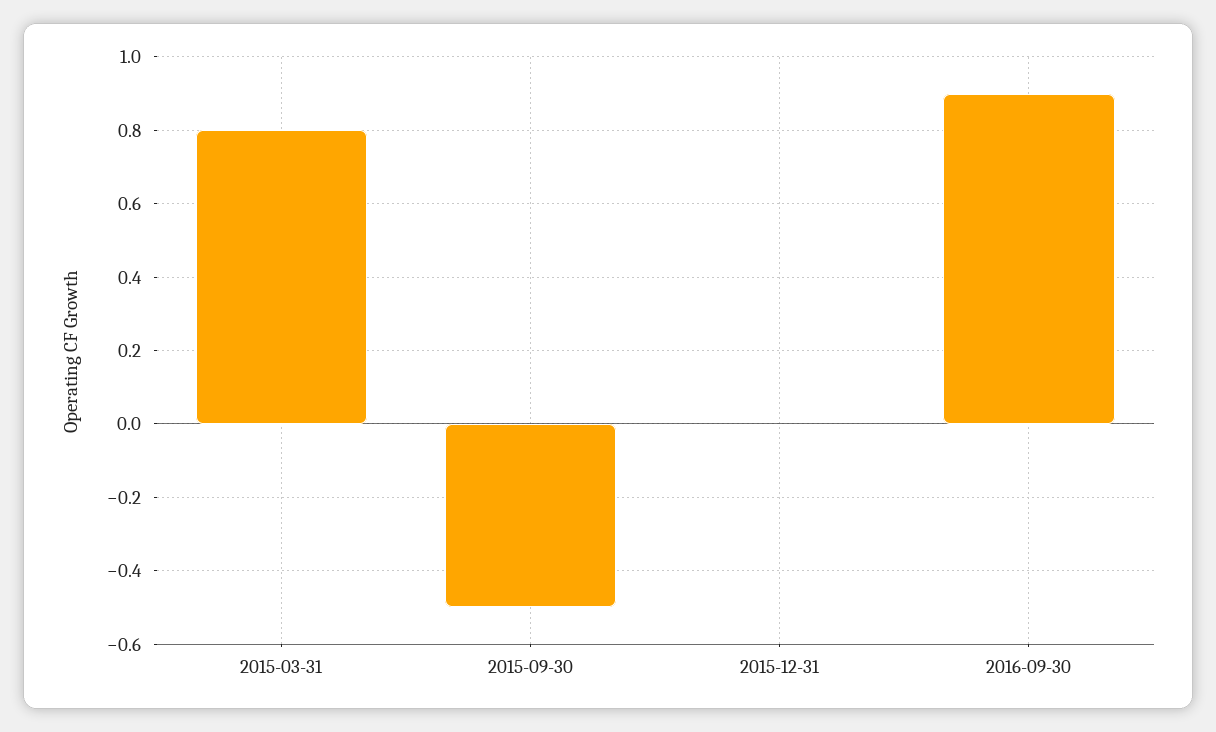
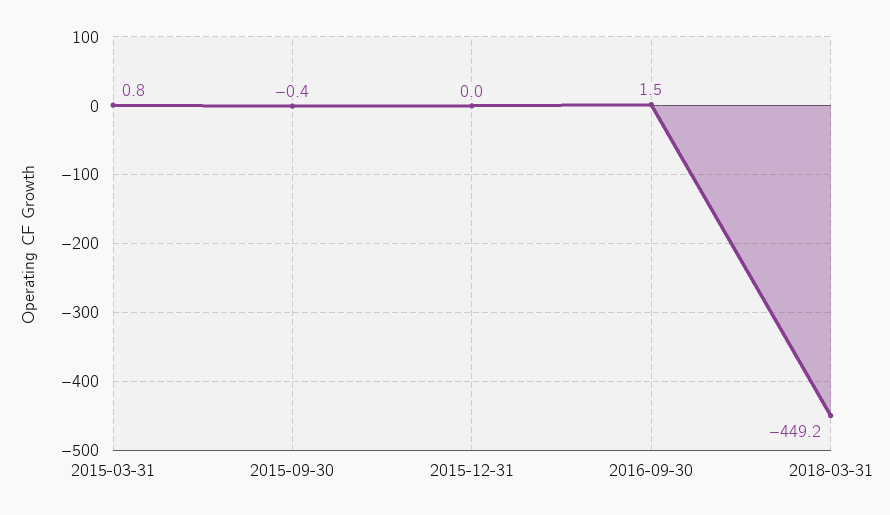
2015-09-30: -0.5 -> -0.4
2016-09-30: 0.9 -> 1.5
2018-03-31: none -> -449.2

